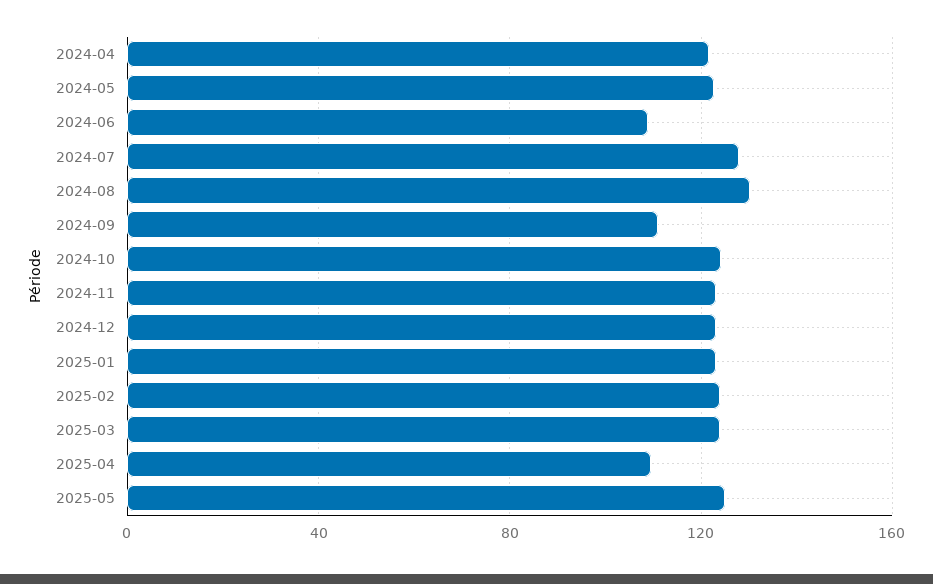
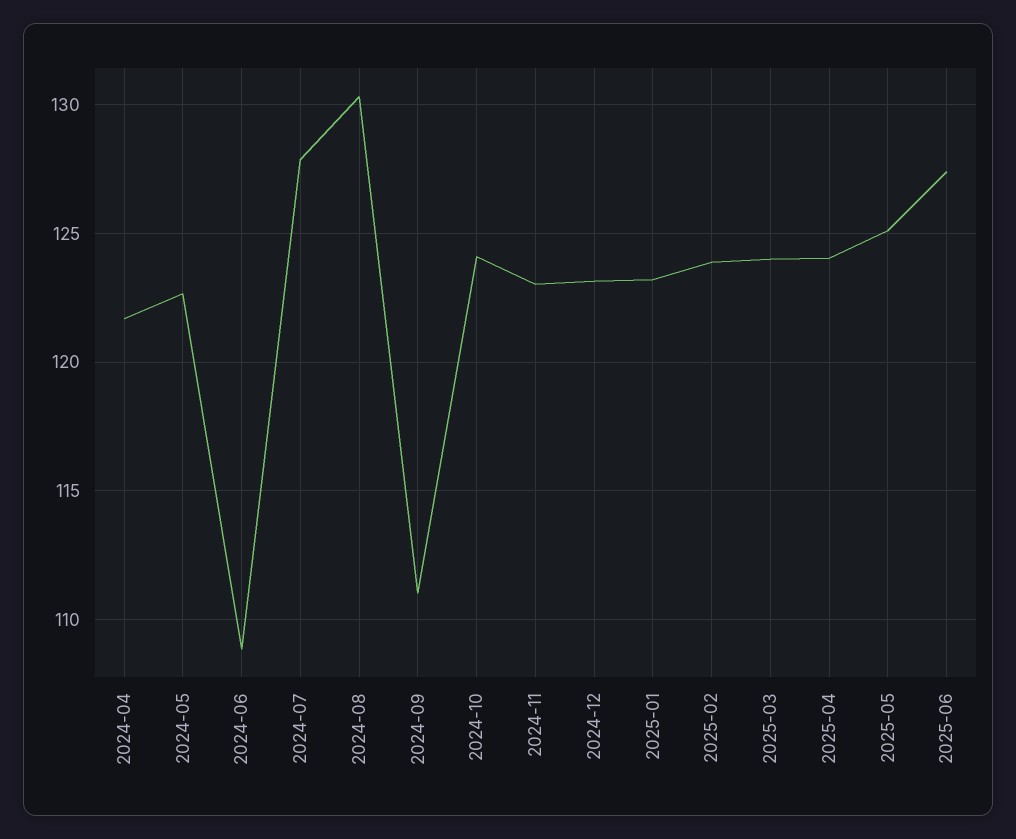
2025-04: 110 -> 124
2025-06: none -> 127.5

